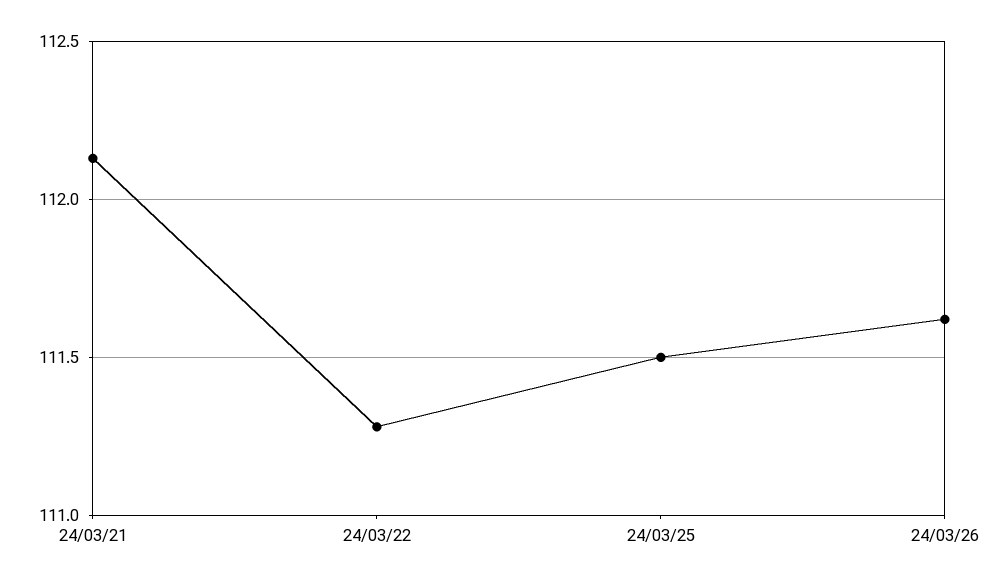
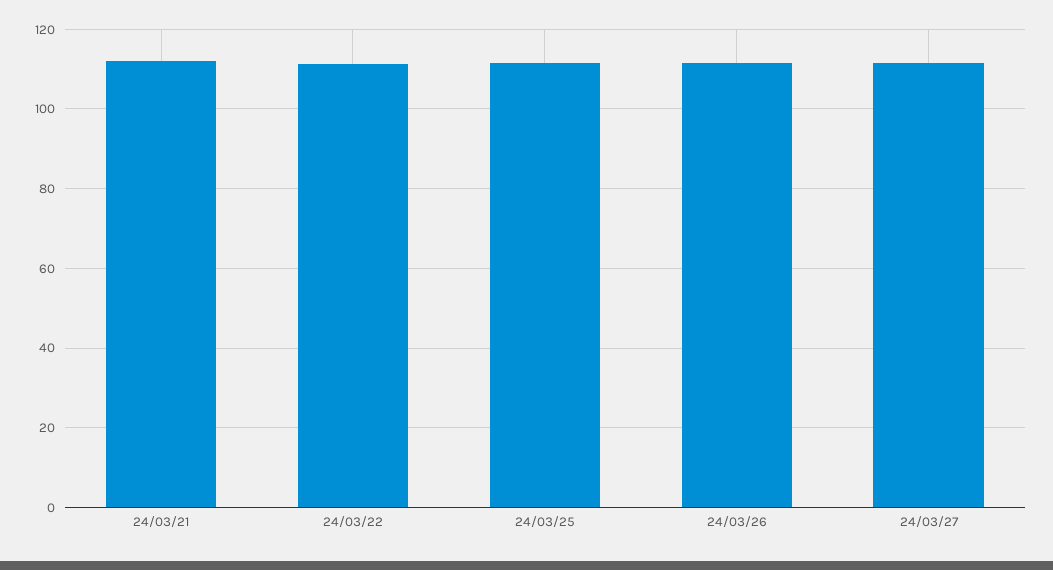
24/03/27: none -> 112

